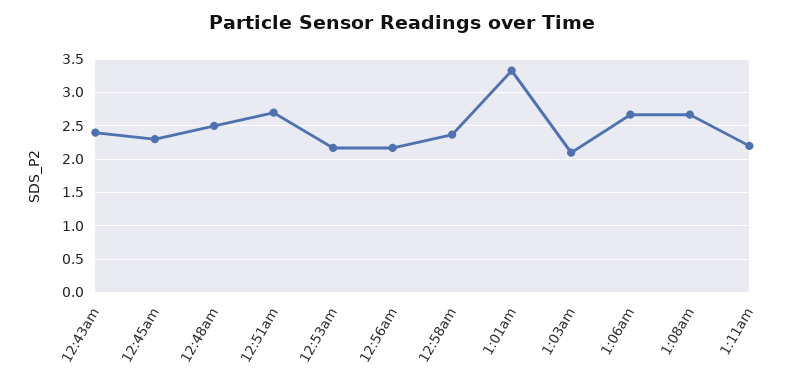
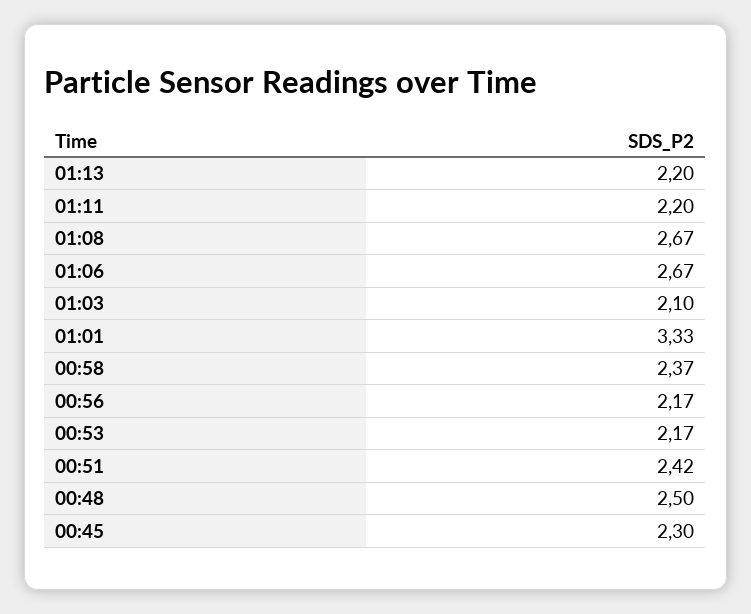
12:43am: 2.4 -> none
12:51am: 2.7 -> 2.42
01:13: none -> 2.2

